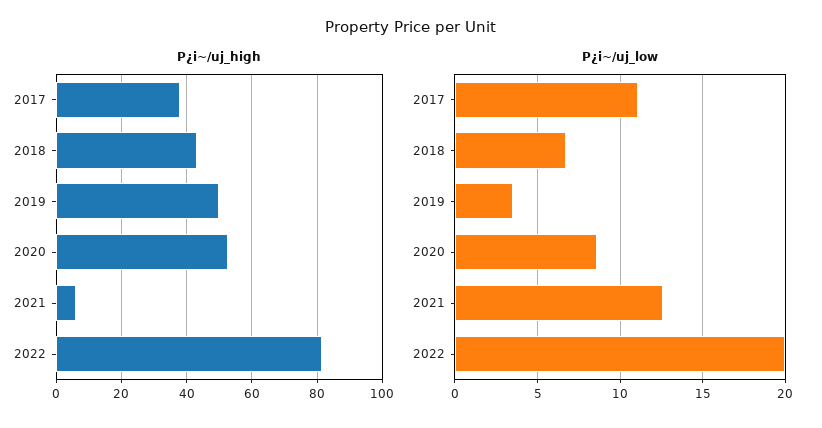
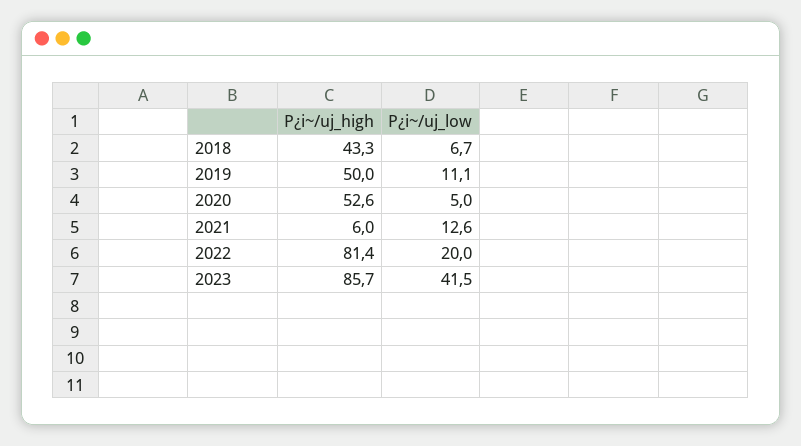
P¿i~/uj_high, 2017: 38 -> none
P¿i~/uj_low, 2017: 11 -> none
P¿i~/uj_low, 2019: 3.5 -> 11.1
P¿i~/uj_low, 2020: 8.5 -> 5
P¿i~/uj_high, 2023: none -> 85.7
P¿i~/uj_low, 2023: none -> 41.5

